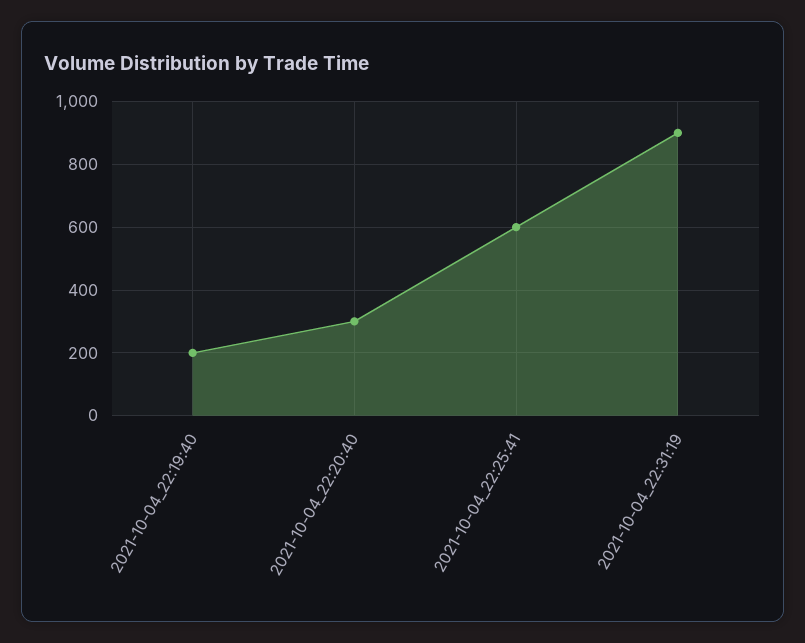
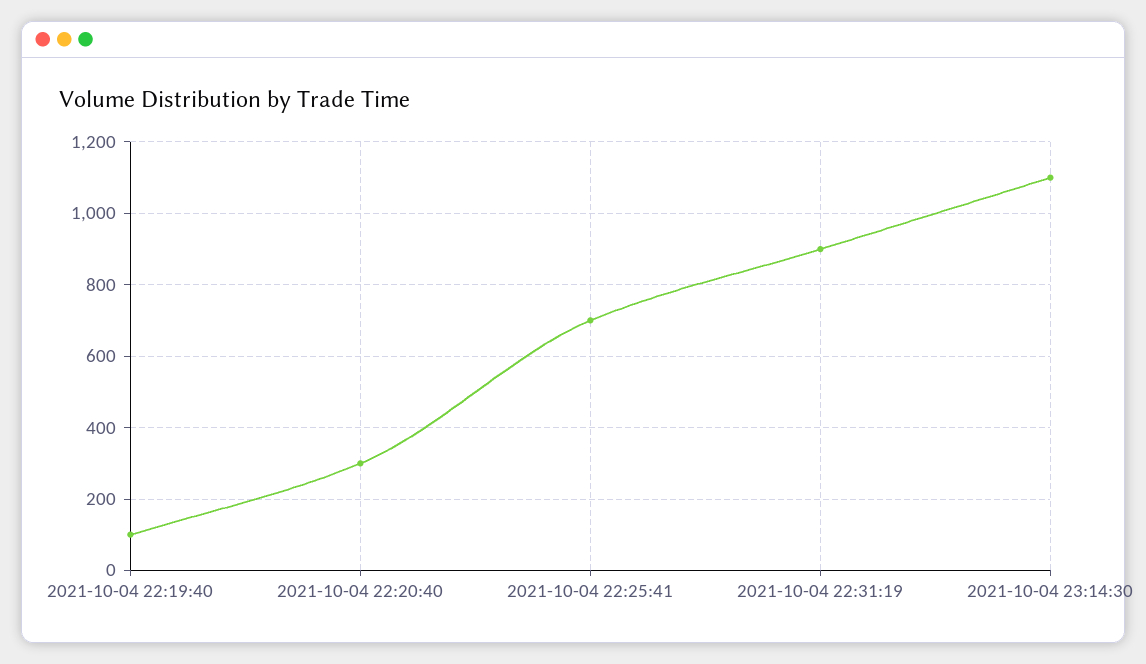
2021-10-04_22:19:40: 200 -> 100
2021-10-04_22:25:41: 600 -> 700
2021-10-04 23:14:30: none -> 1100

